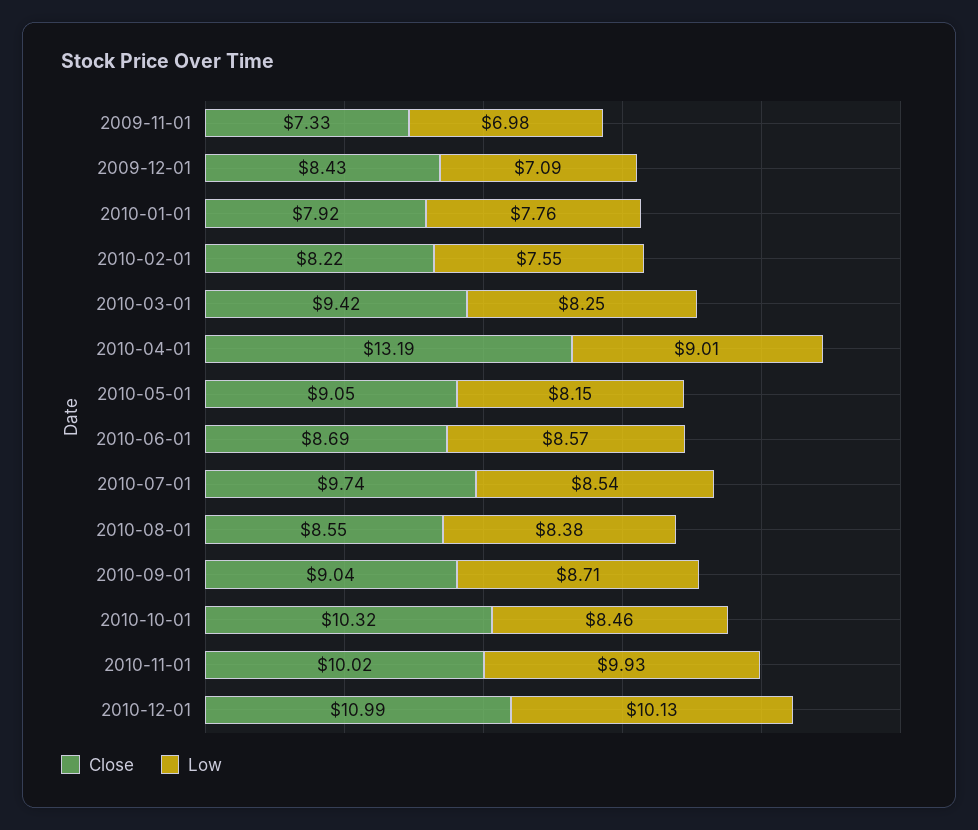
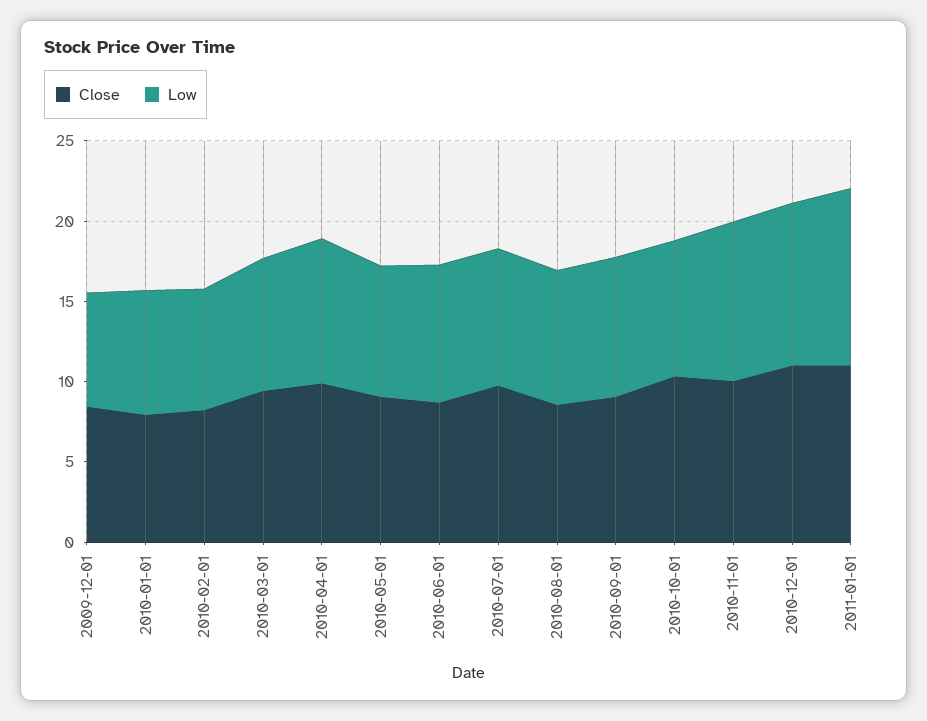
Close, 2009-11-01: 7.33 -> none
Low, 2009-11-01: 6.98 -> none
Close, 2010-04-01: 13.19 -> 10
Close, 2011-01-01: none -> 11
Low, 2011-01-01: none -> 11

